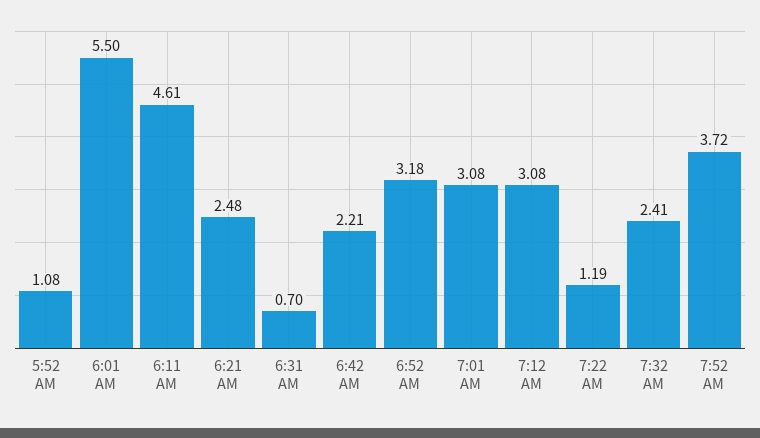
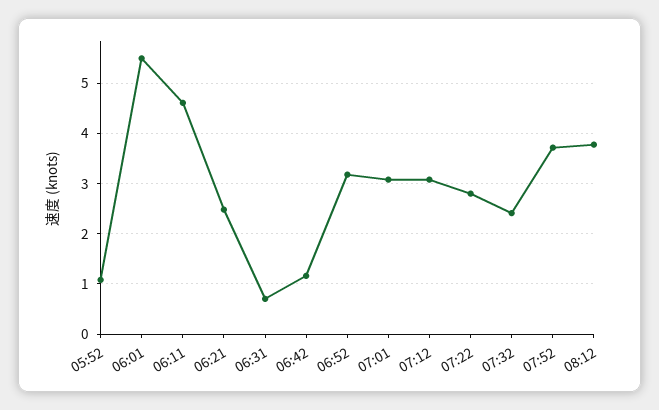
6:42 AM: 2.21 -> 1.2
7:22 AM: 1.19 -> 2.8
08:12: none -> 3.8

